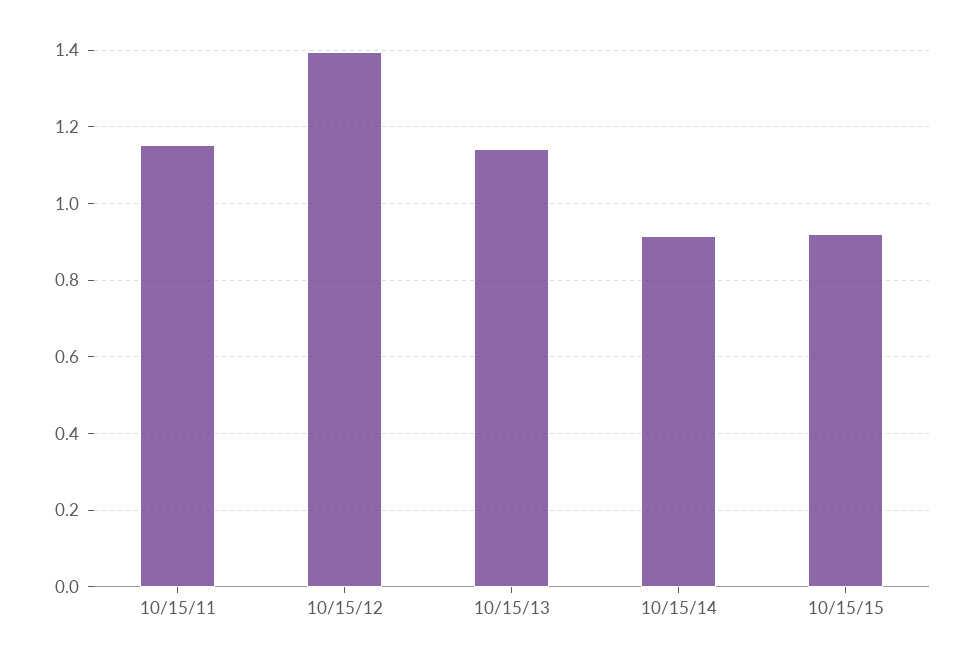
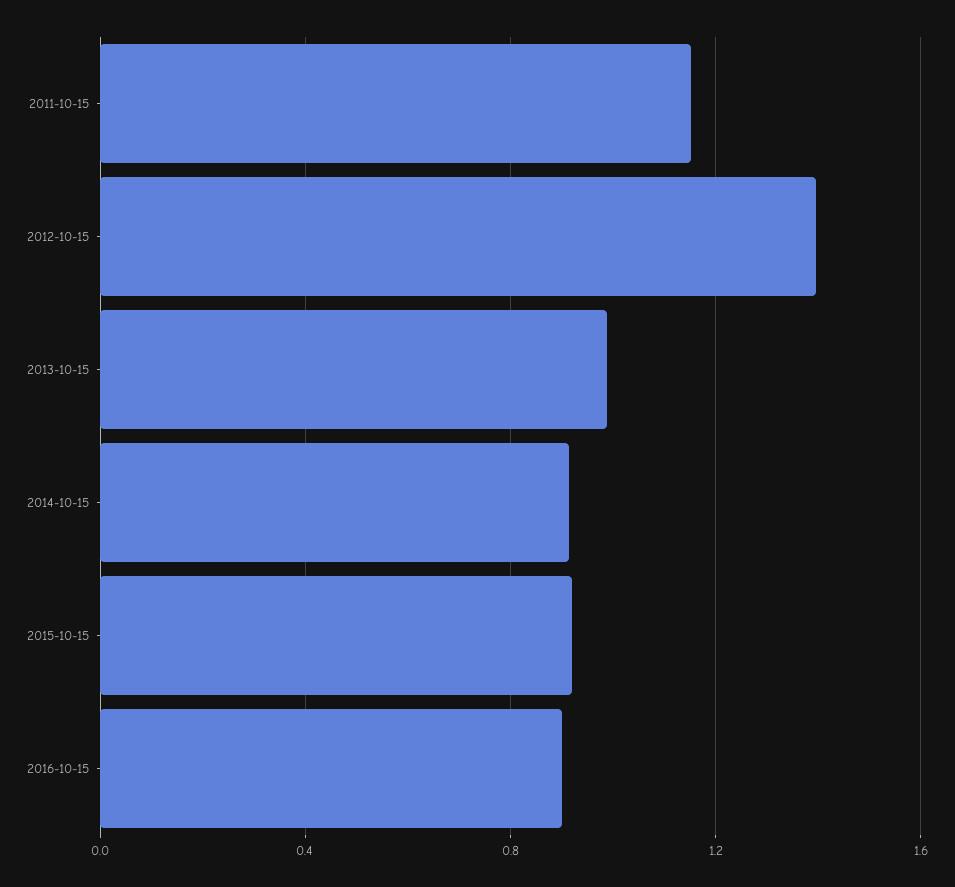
10/15/13: 1.14 -> 1
2016-10-15: none -> 0.9

